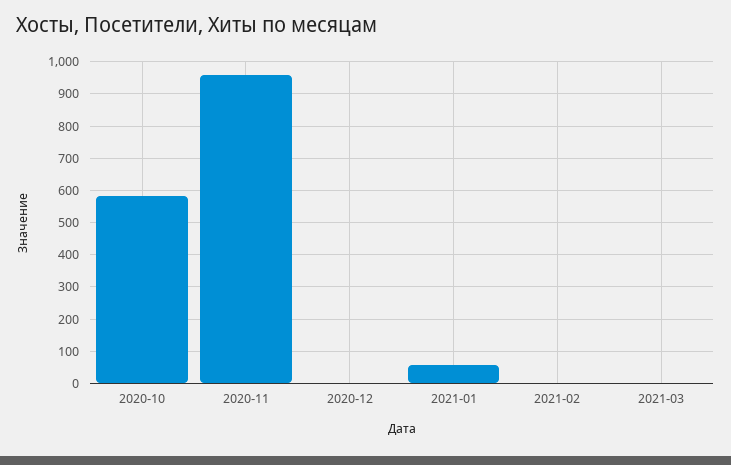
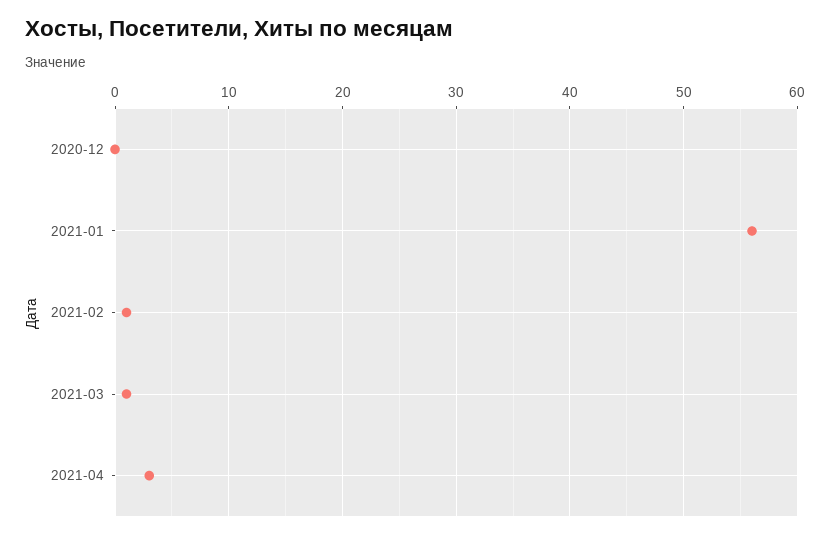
2020-10: 580 -> none
2020-11: 960 -> none
2021-04: none -> 3

